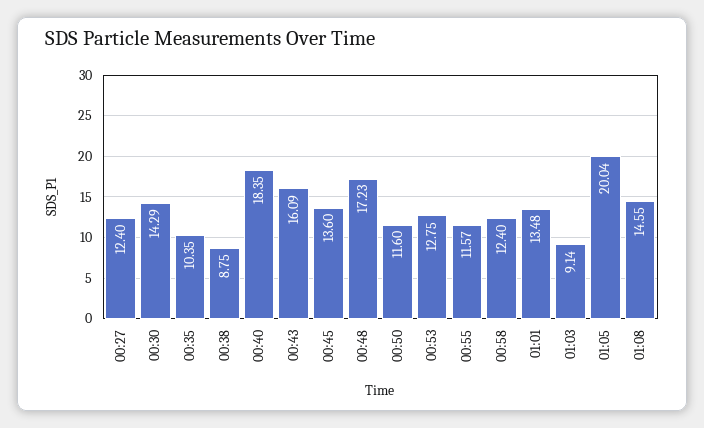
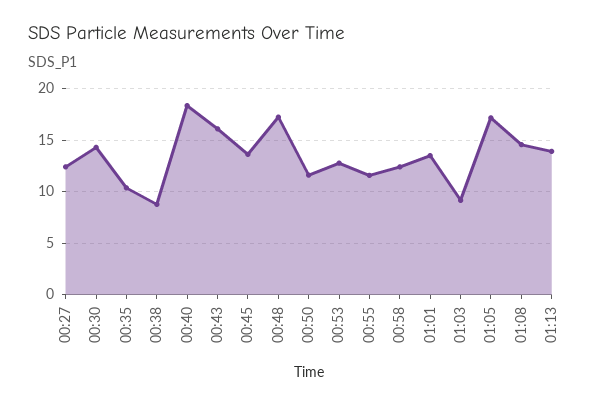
01:05: 20.04 -> 17
01:13: none -> 14

